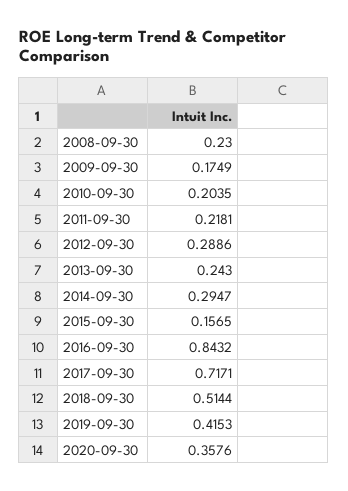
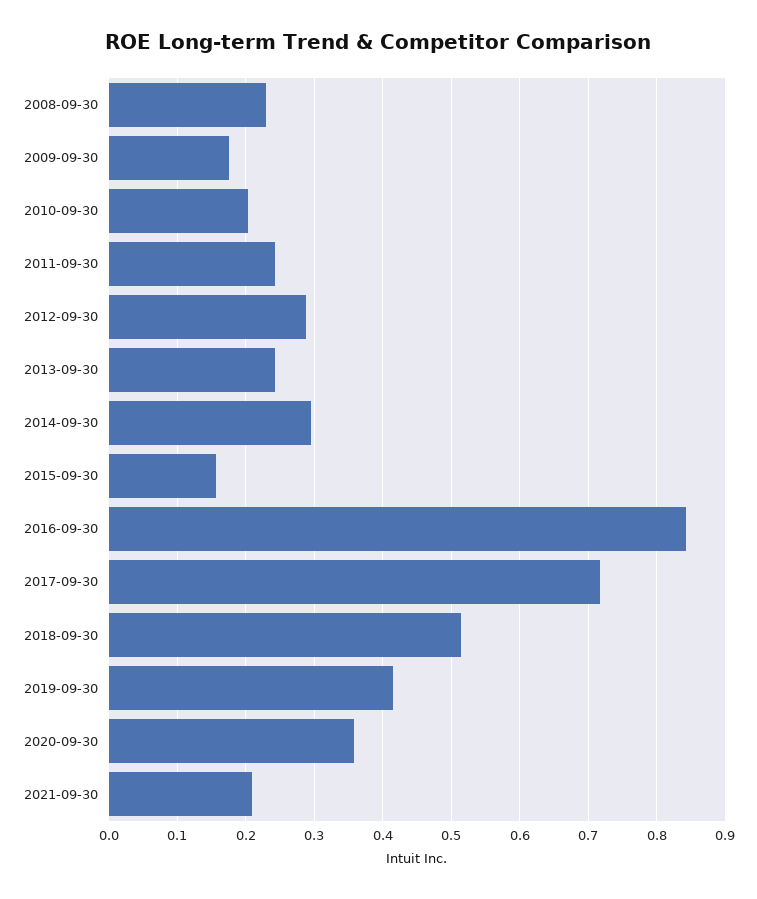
2011-09-30: 0.2181 -> 0.24
2021-09-30: none -> 0.21

